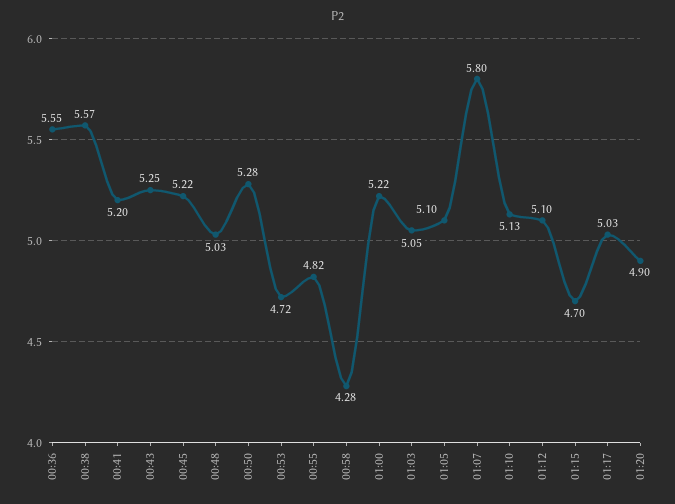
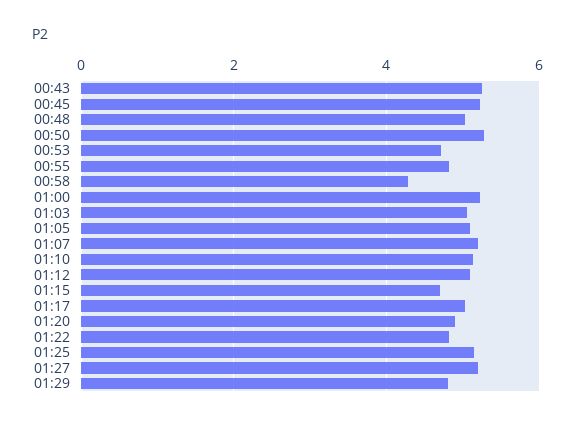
00:36: 5.55 -> none
00:38: 5.57 -> none
00:41: 5.2 -> none
01:07: 5.8 -> 5.2
01:22: none -> 4.8
01:25: none -> 5.2
01:27: none -> 5.2
01:29: none -> 4.8

